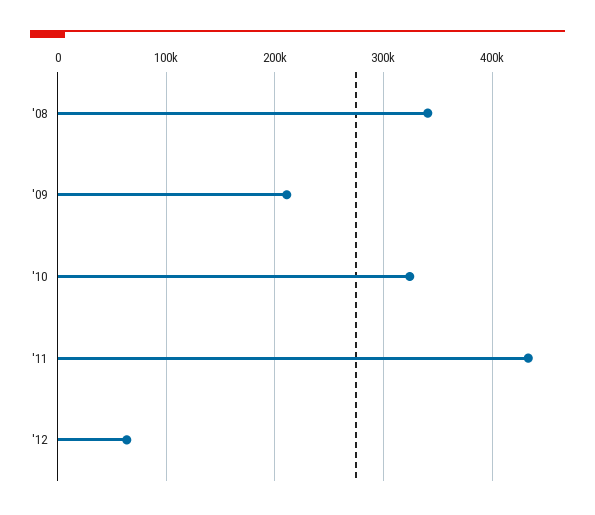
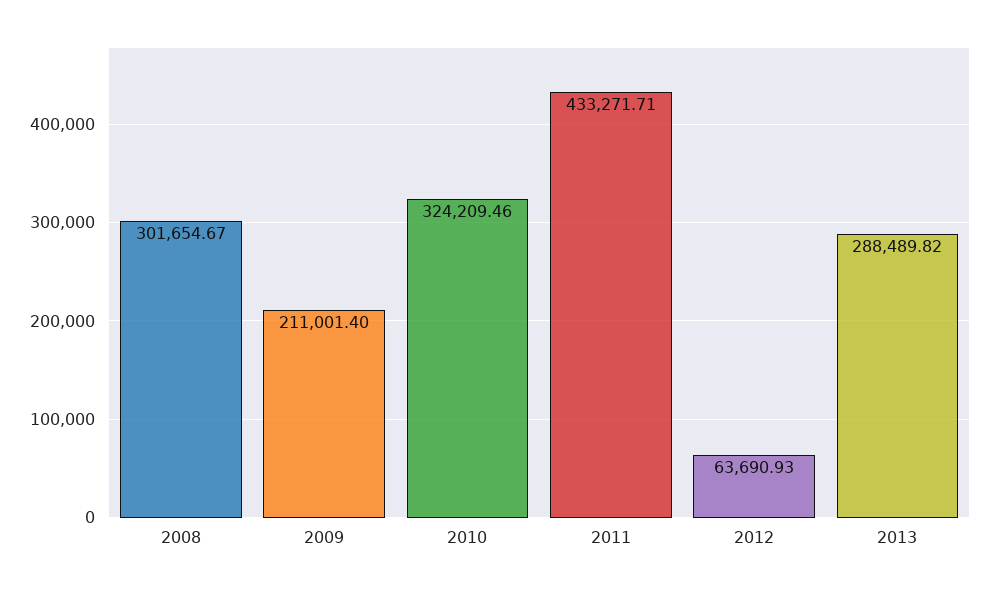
'08: 340000 -> 301654.67
2013: none -> 288489.82

